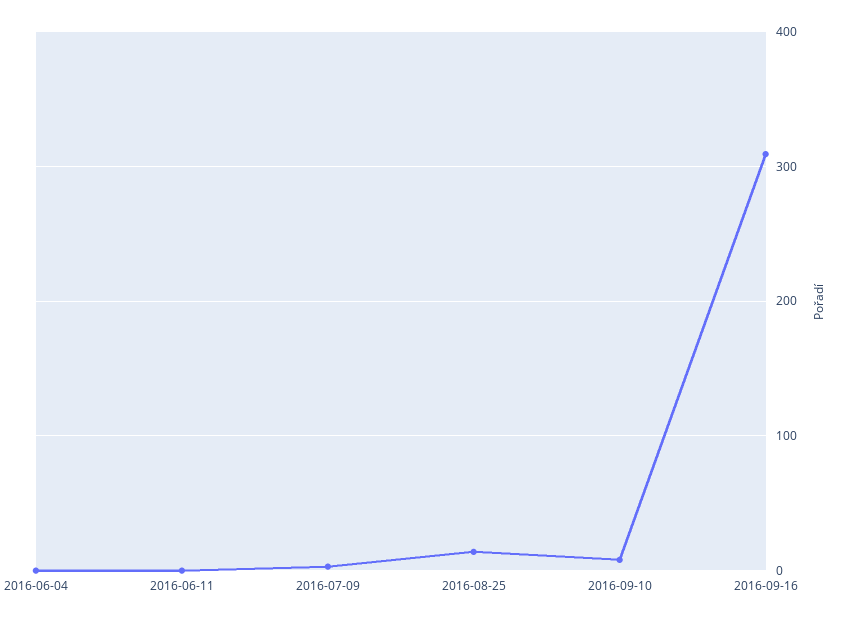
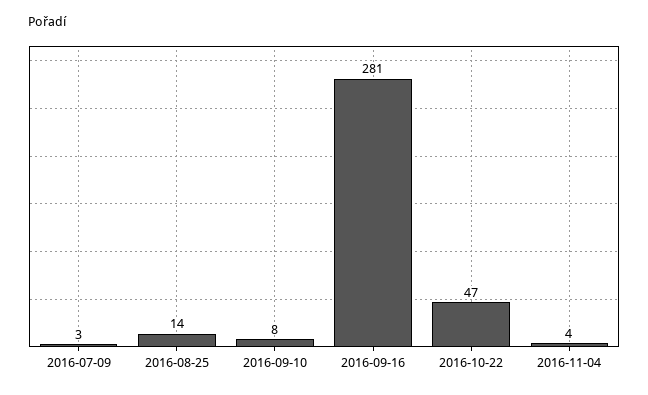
2016-06-04: 0 -> none
2016-06-11: 0 -> none
2016-09-16: 310 -> 281
2016-10-22: none -> 47
2016-11-04: none -> 4

